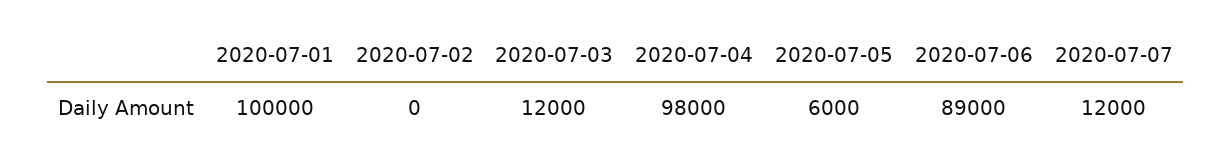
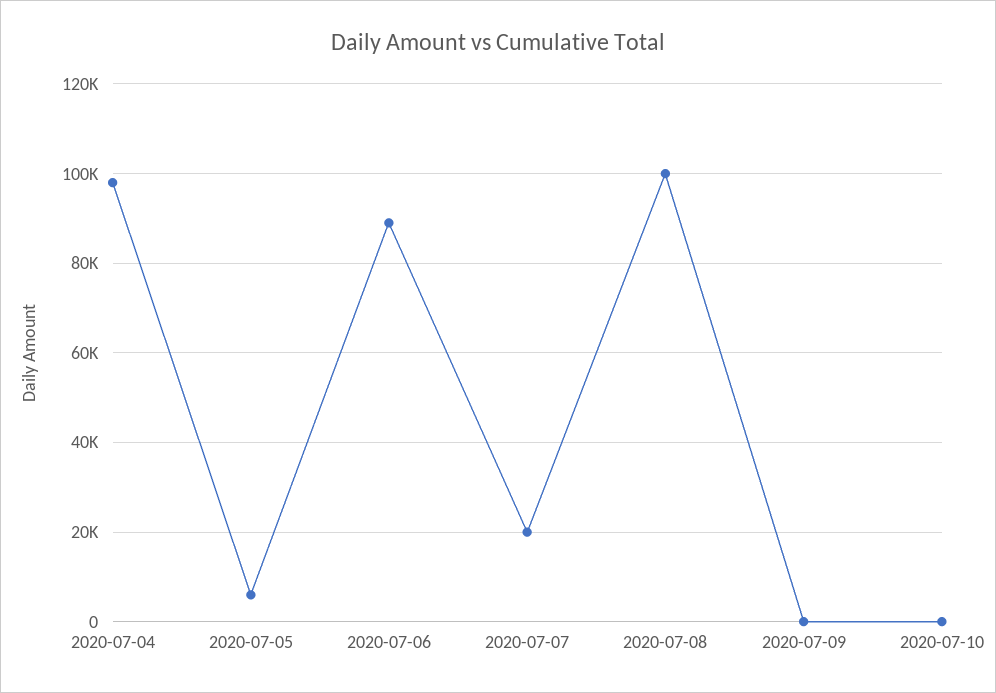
2020-07-01: 100000 -> none
2020-07-02: 0 -> none
2020-07-03: 12000 -> none
2020-07-07: 12000 -> 20000
2020-07-08: none -> 100000
2020-07-09: none -> 0
2020-07-10: none -> 0

